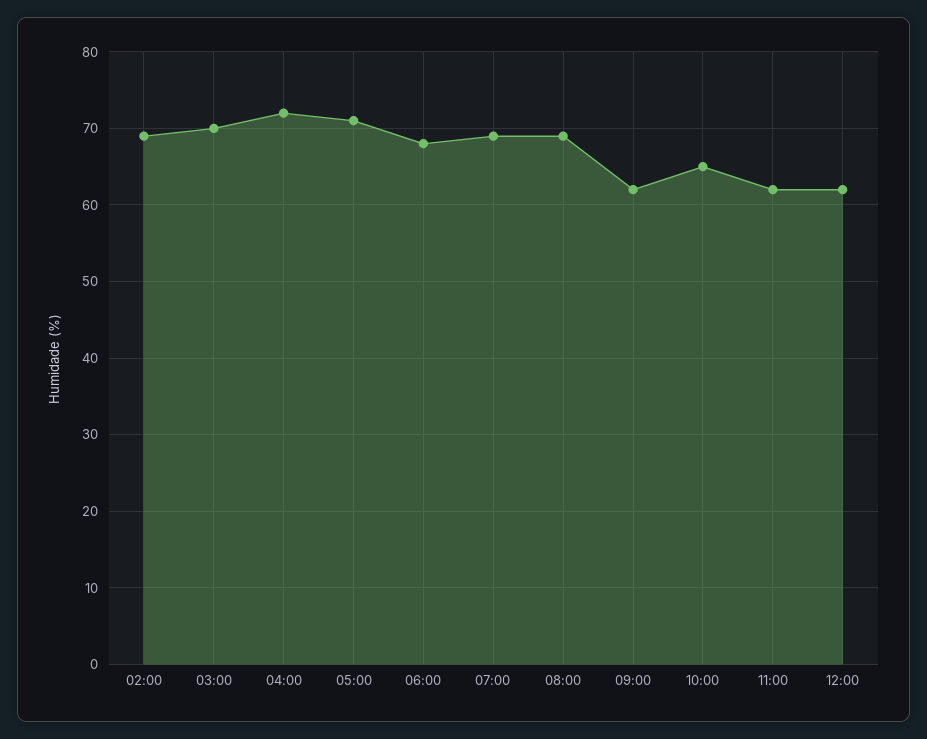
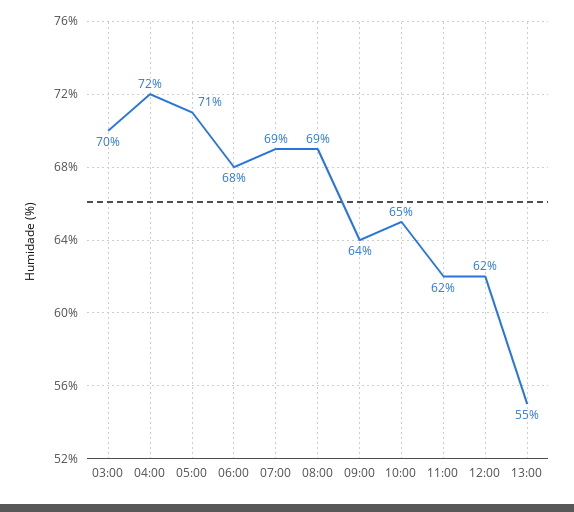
02:00: 69 -> none
09:00: 62 -> 64
13:00: none -> 55

